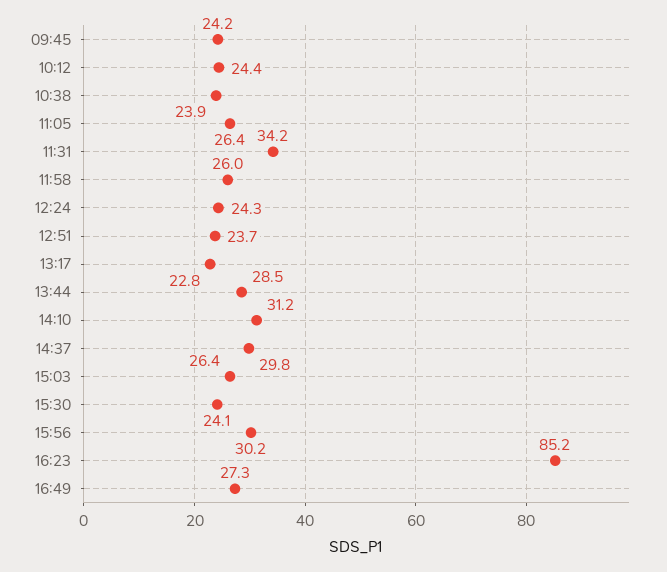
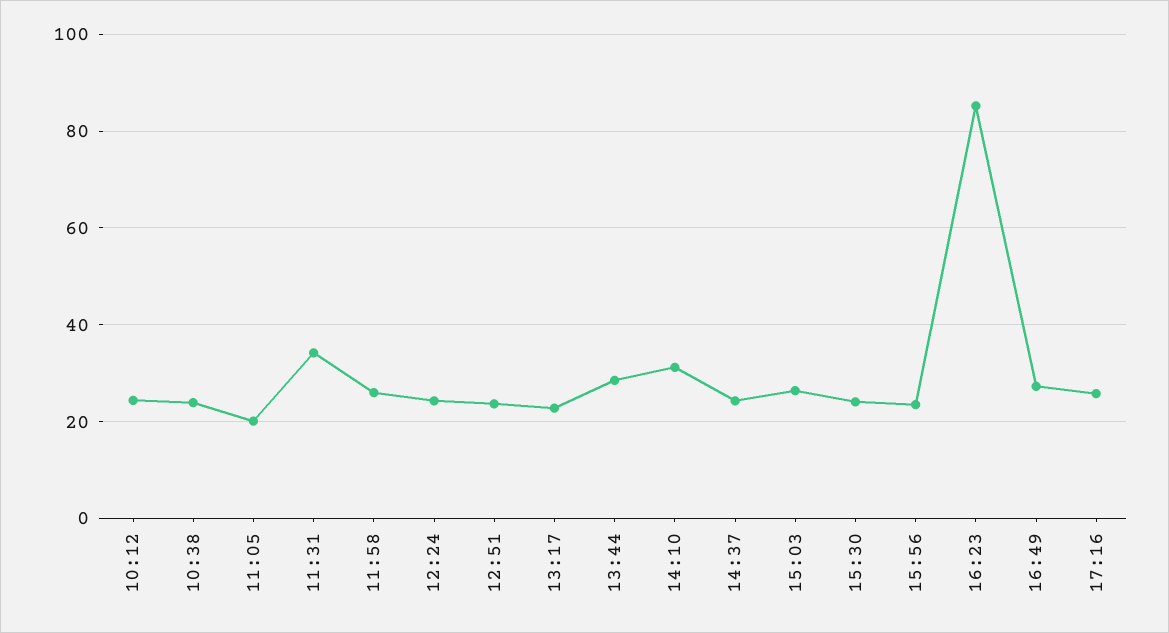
09:45: 24.2 -> none
11:05: 26.4 -> 20
14:37: 29.8 -> 24
15:56: 30.2 -> 24
17:16: none -> 26

